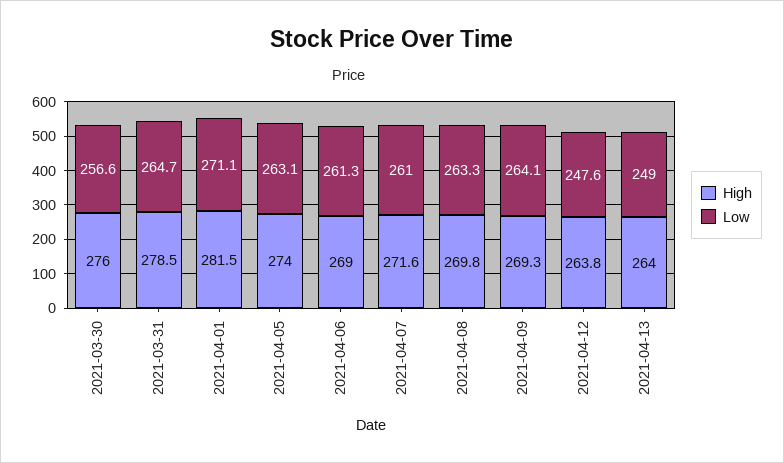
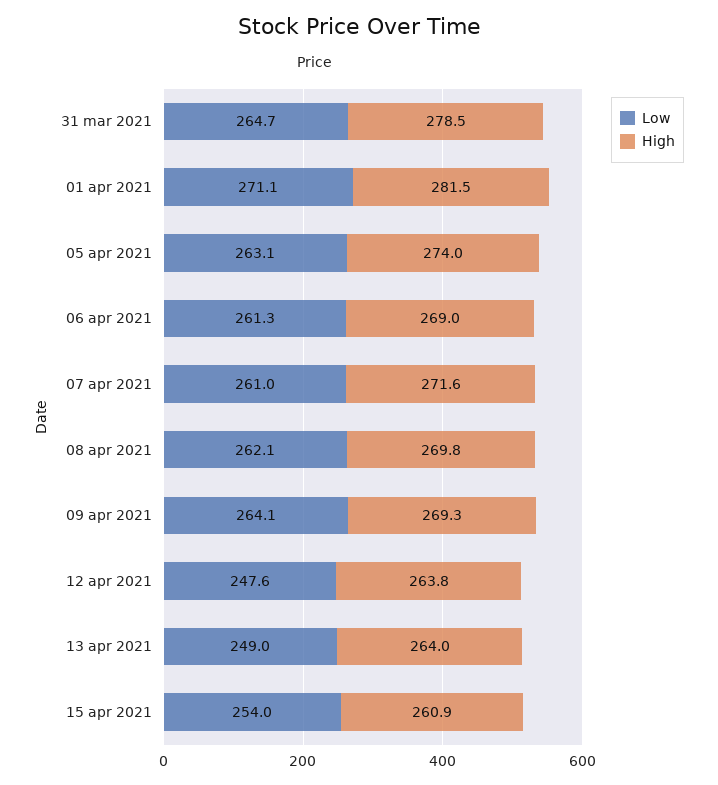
High, 2021-03-30: 276 -> none
Low, 2021-03-30: 256.6 -> none
Low, 2021-04-08: 263.3 -> 262.1
Low, 15 apr 2021: none -> 254
High, 15 apr 2021: none -> 260.9

